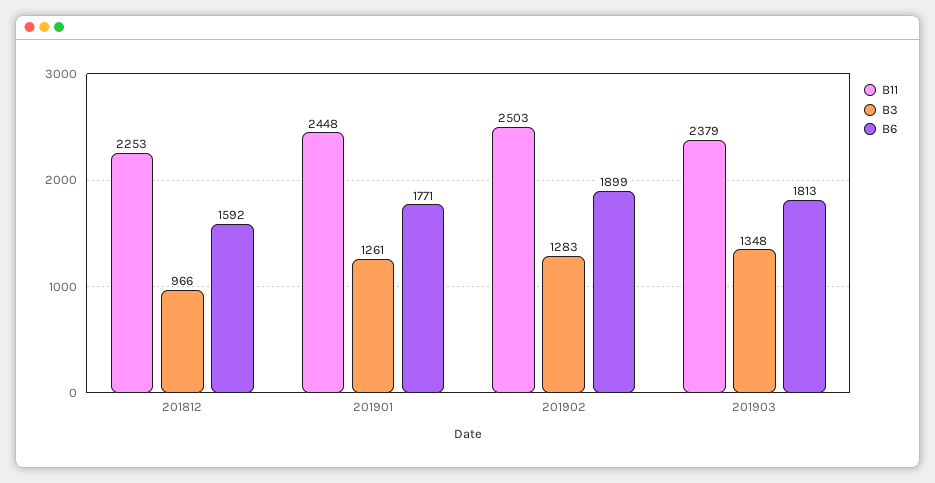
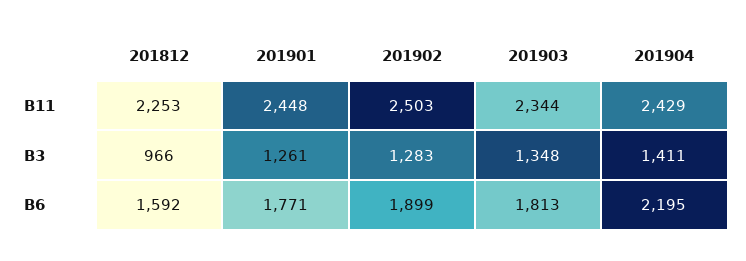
B11, 201903: 2379 -> 2344
B11, 201904: none -> 2429
B3, 201904: none -> 1411
B6, 201904: none -> 2195

